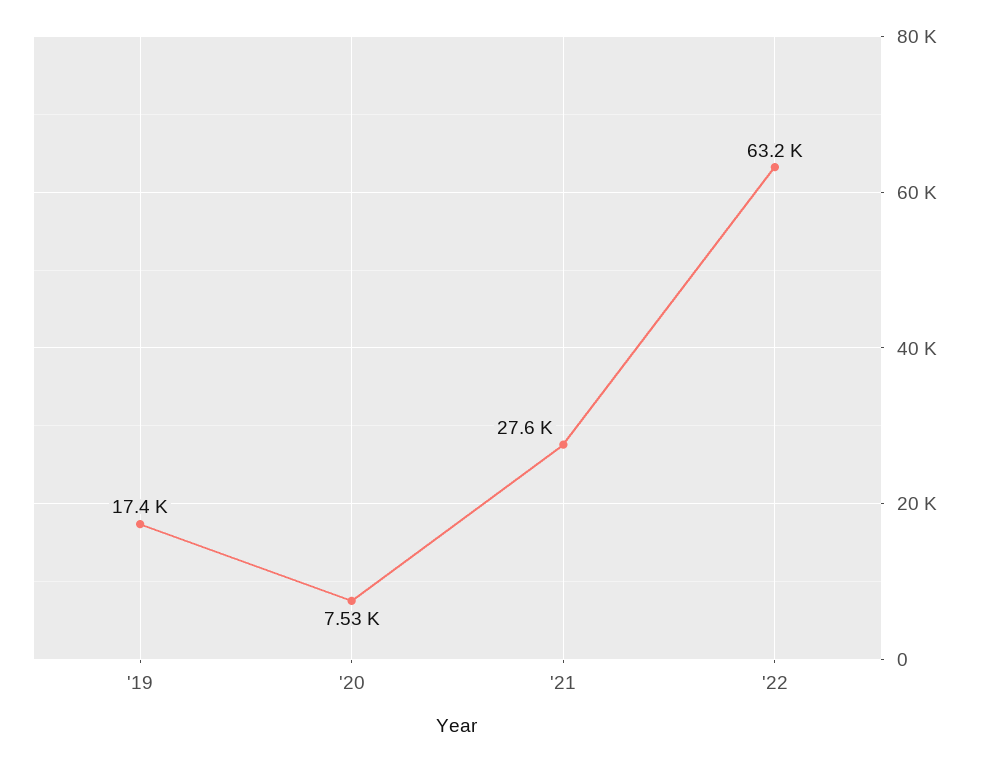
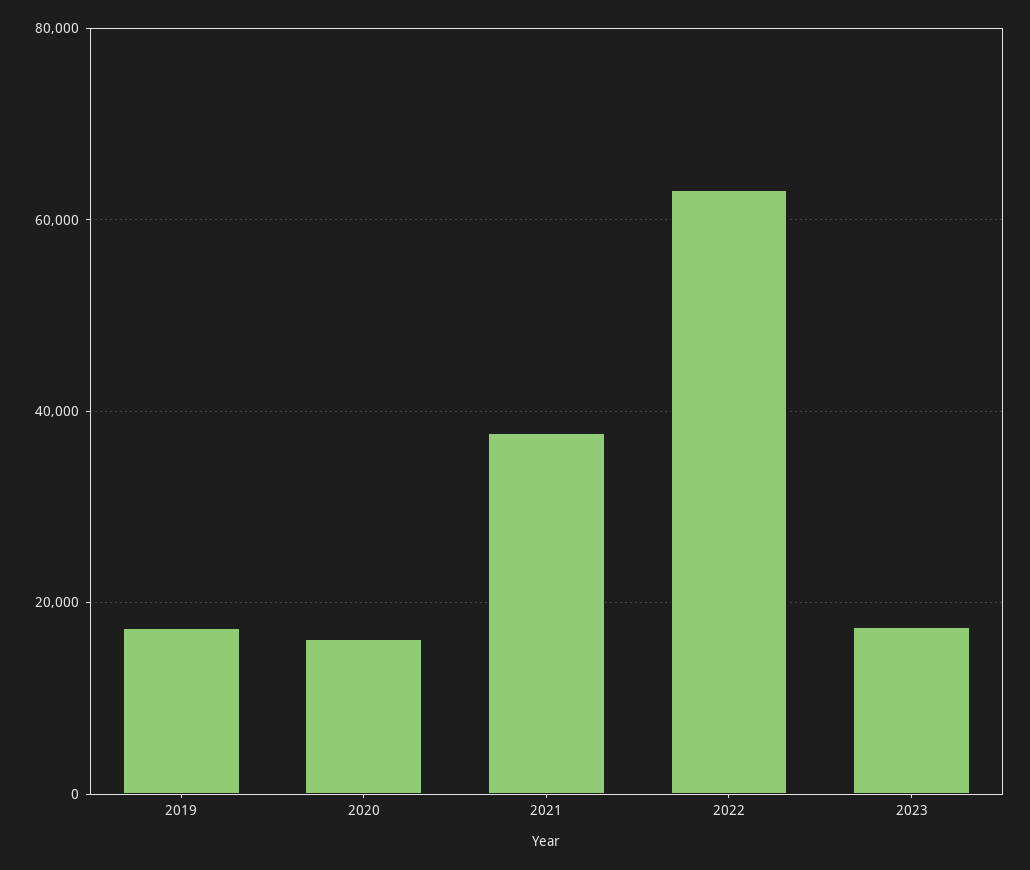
'20: 7530 -> 16000
'21: 27600 -> 38000
2023: none -> 18000

